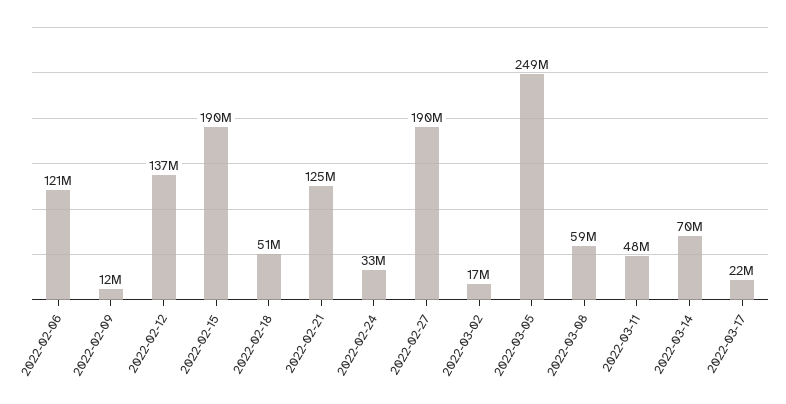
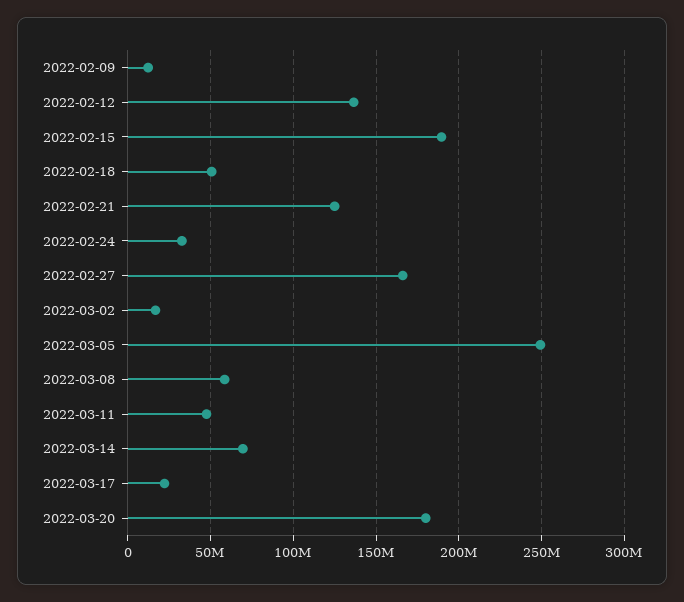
2022-02-06: 121000000 -> none
2022-02-27: 190000000 -> 165000000
2022-03-20: none -> 180000000

